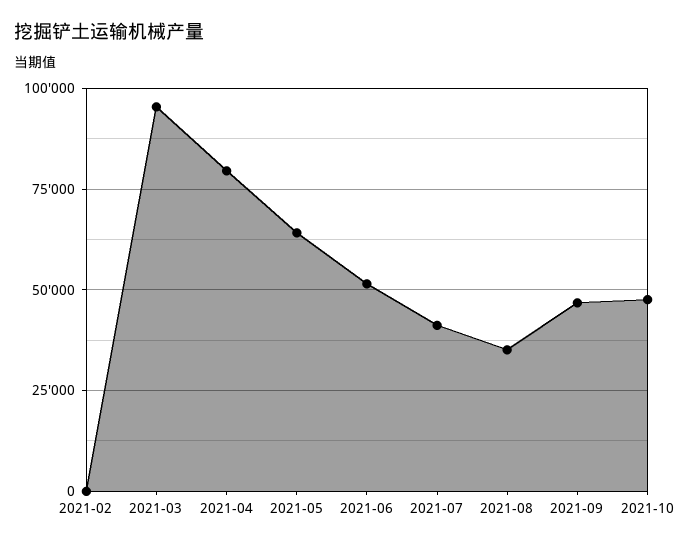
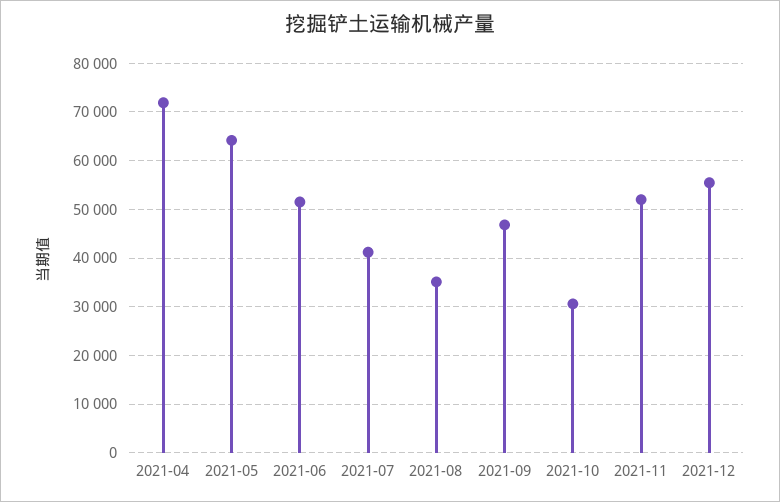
2021-02: 0 -> none
2021-03: 95000 -> none
2021-04: 80000 -> 72000
2021-10: 47500 -> 30000
2021-11: none -> 52000
2021-12: none -> 56000

